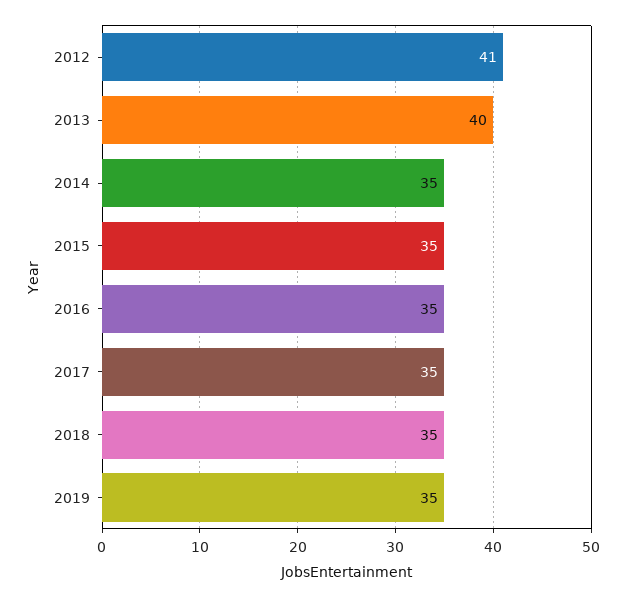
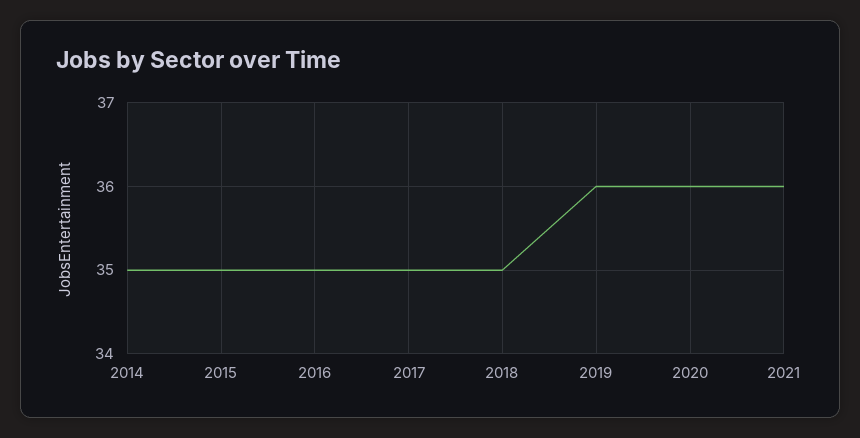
2012: 41 -> none
2013: 40 -> none
2019: 35 -> 36
2020: none -> 36
2021: none -> 36

